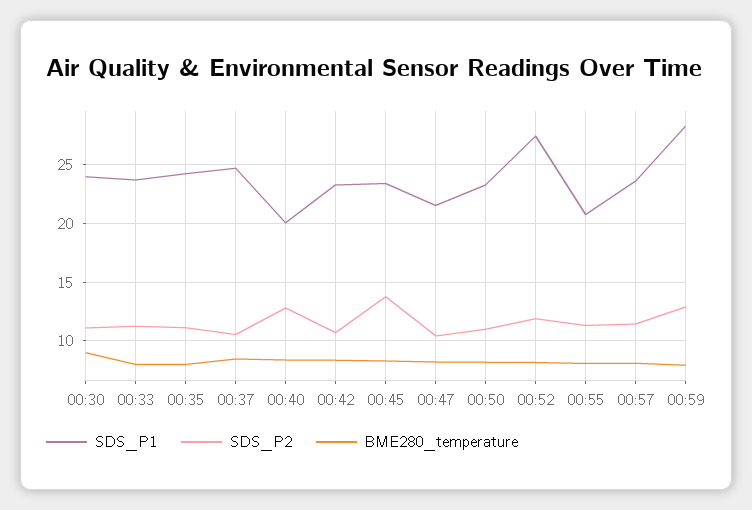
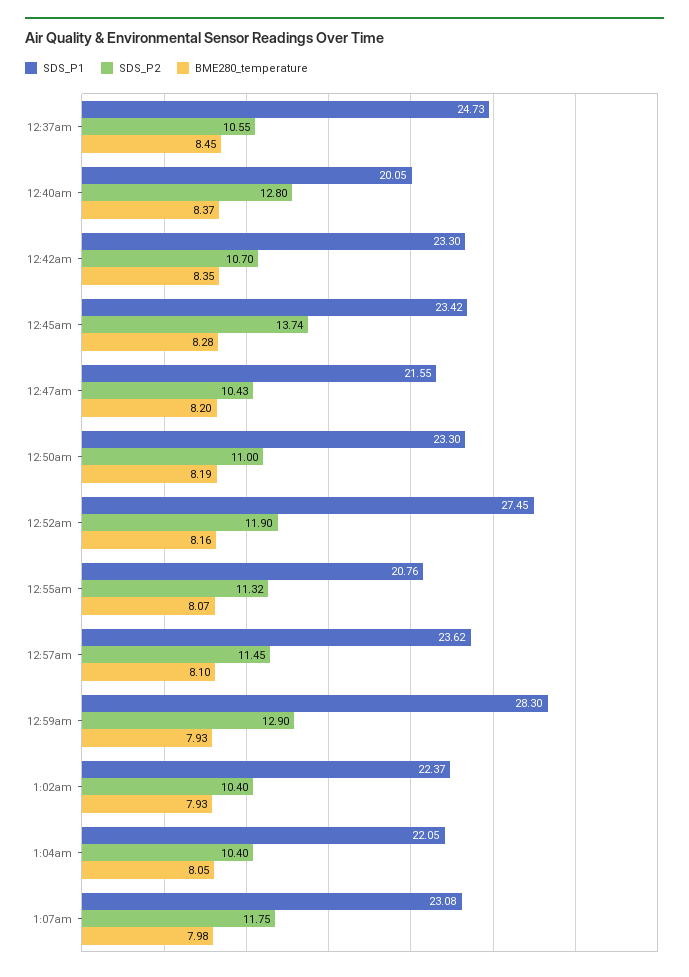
SDS_P1, 00:30: 24 -> none
SDS_P2, 00:30: 11 -> none
BME280_temperature, 00:30: 9 -> none
SDS_P1, 00:33: 24 -> none
SDS_P2, 00:33: 11 -> none
BME280_temperature, 00:33: 8 -> none
SDS_P1, 00:35: 24 -> none
SDS_P2, 00:35: 11 -> none
BME280_temperature, 00:35: 8 -> none
SDS_P1, 1:02am: none -> 22.37
SDS_P2, 1:02am: none -> 10.4
BME280_temperature, 1:02am: none -> 7.93
SDS_P1, 1:04am: none -> 22.05
SDS_P2, 1:04am: none -> 10.4
BME280_temperature, 1:04am: none -> 8.05
SDS_P1, 1:07am: none -> 23.08
SDS_P2, 1:07am: none -> 11.75
BME280_temperature, 1:07am: none -> 7.98

